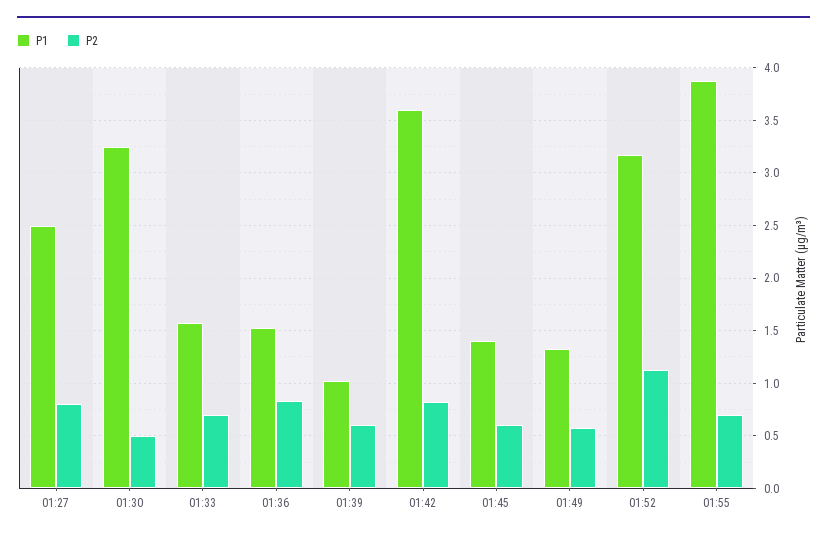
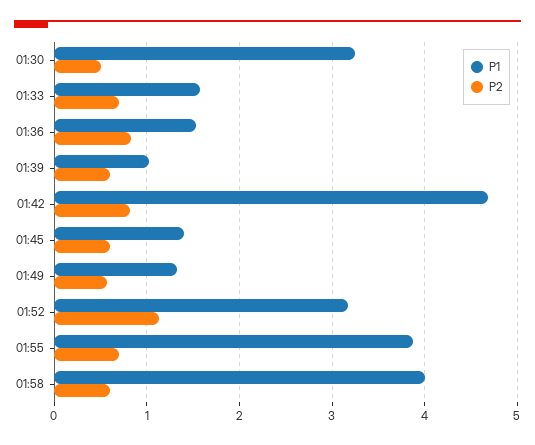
P1, 01:27: 2.5 -> none
P2, 01:27: 0.8 -> none
P1, 01:42: 3.6 -> 4.7
P1, 01:58: none -> 4
P2, 01:58: none -> 0.6

